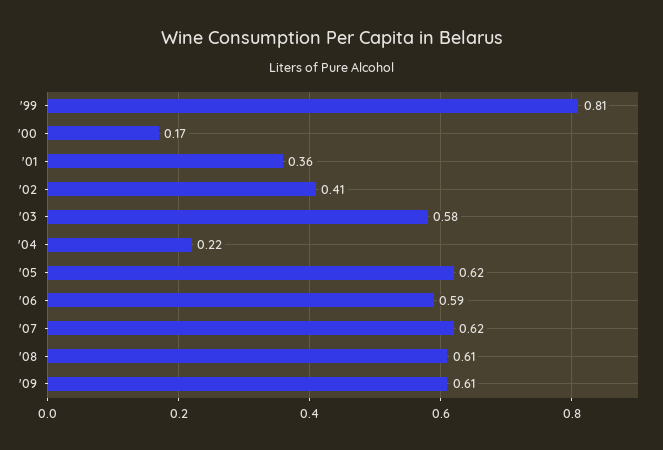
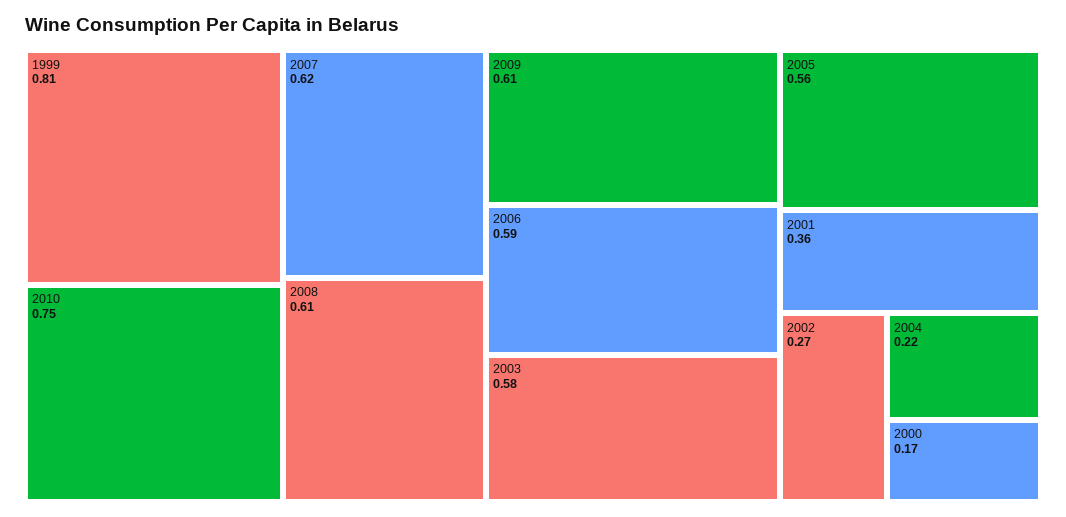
'02: 0.41 -> 0.27
'05: 0.62 -> 0.56
2010: none -> 0.75

